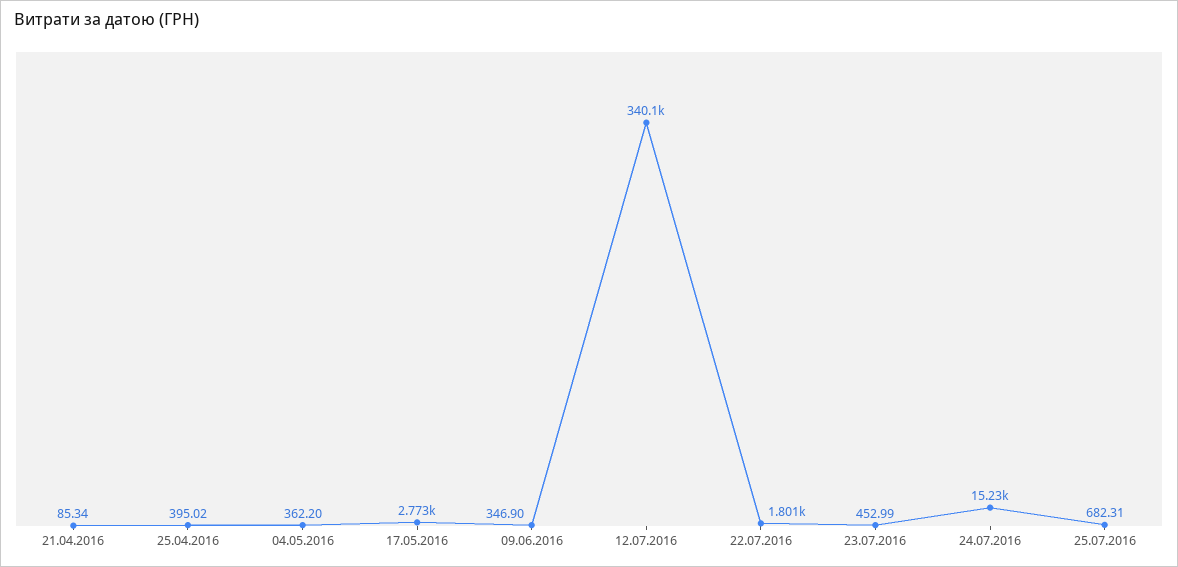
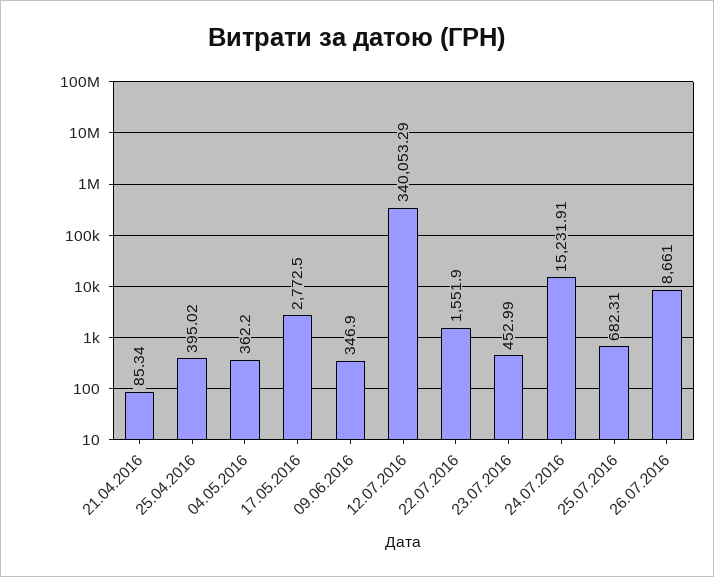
22.07.2016: 1801 -> 1551.9
26.07.2016: none -> 8661

